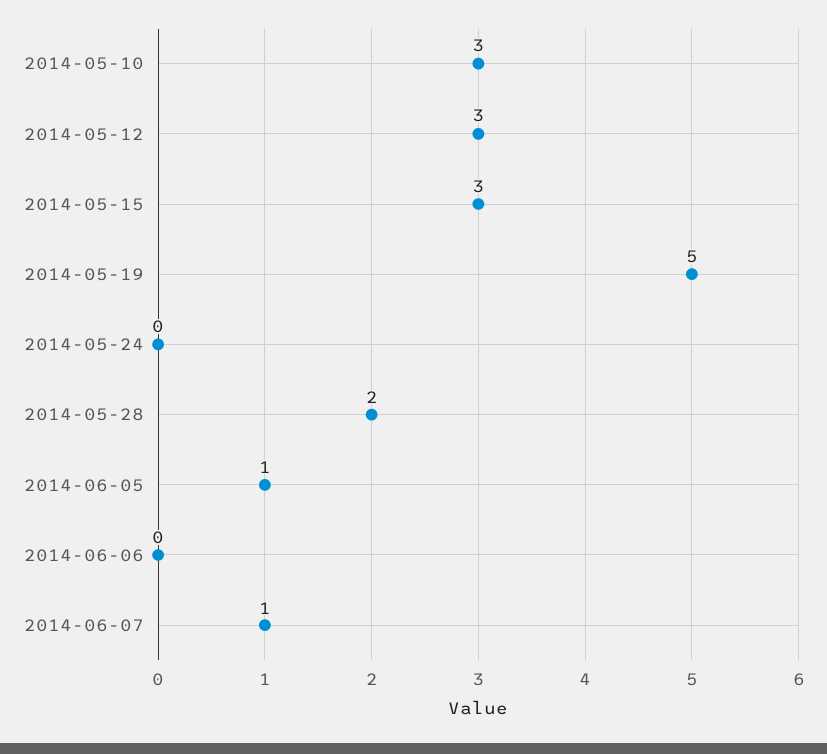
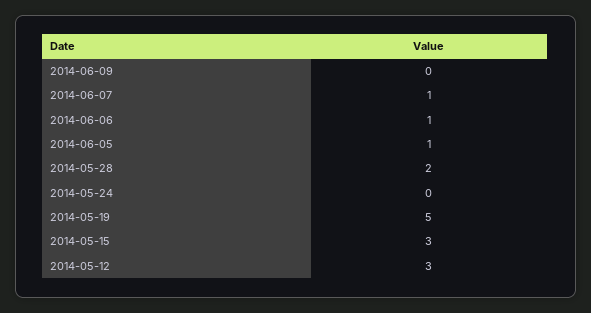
2014-05-10: 3 -> none
2014-06-06: 0 -> 1
2014-06-09: none -> 0

